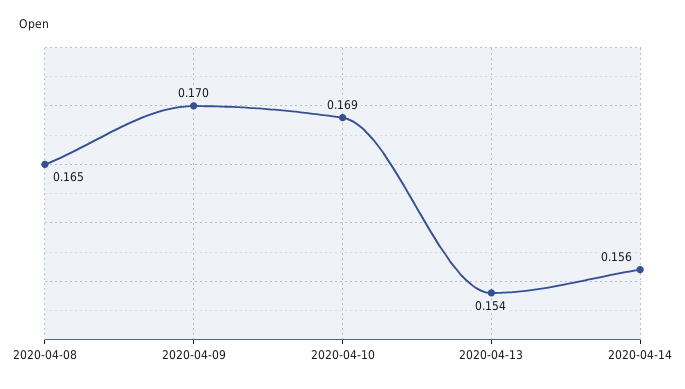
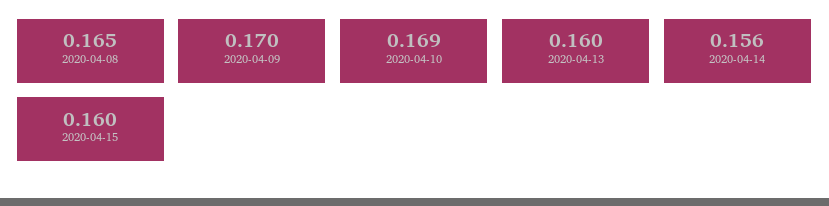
2020-04-13: 0.154 -> 0.16
2020-04-15: none -> 0.16

